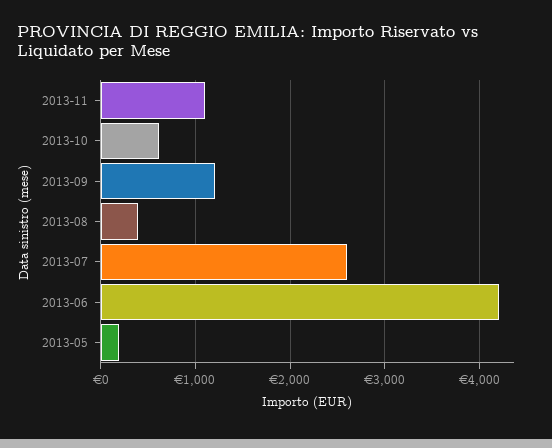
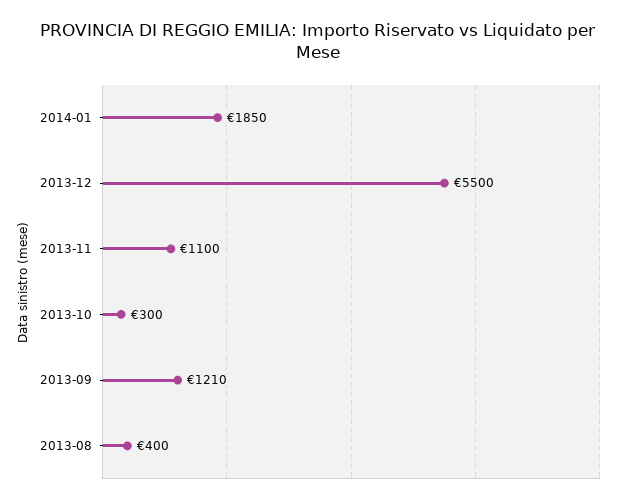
2013-10: 600 -> 300
2013-07: 2600 -> none
2013-06: 4200 -> none
2013-05: 200 -> none
2014-01: none -> 1850
2013-12: none -> 5500

